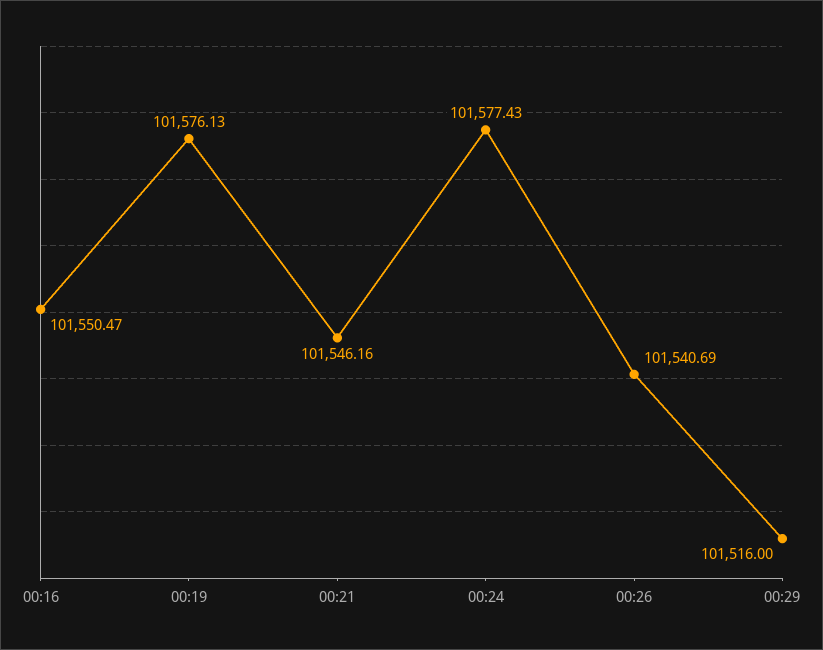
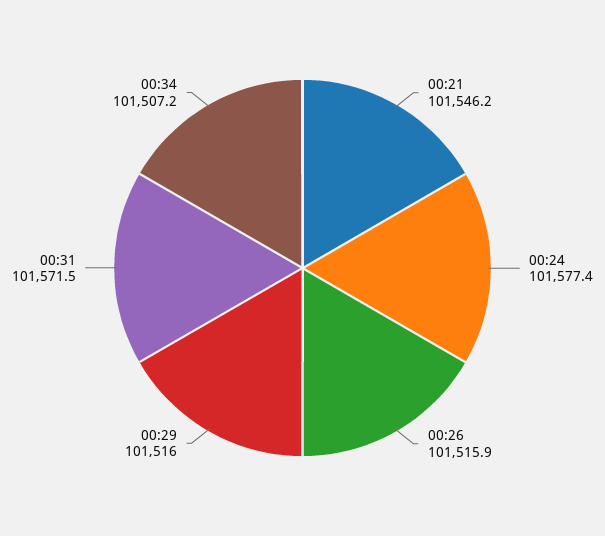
00:16: 101550.47 -> none
00:19: 101576.13 -> none
00:26: 101540.69 -> 101515.9
00:31: none -> 101571.5
00:34: none -> 101507.2

